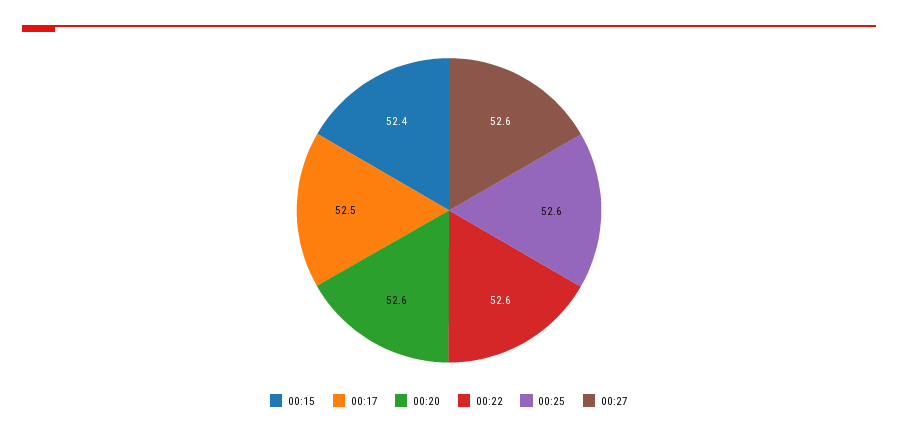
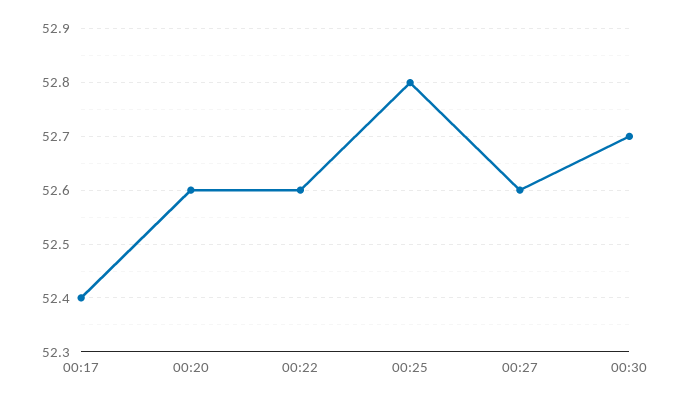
00:15: 52.4 -> none
00:17: 52.5 -> 52.4
00:25: 52.6 -> 52.8
00:30: none -> 52.7

